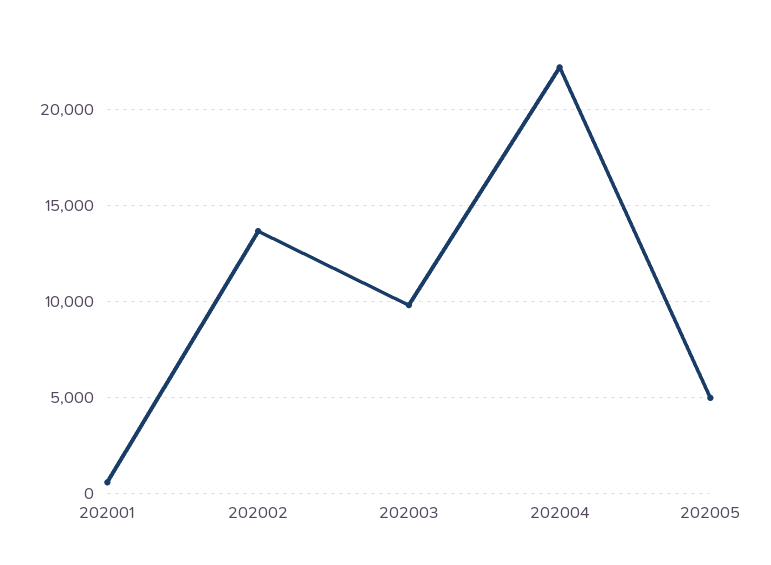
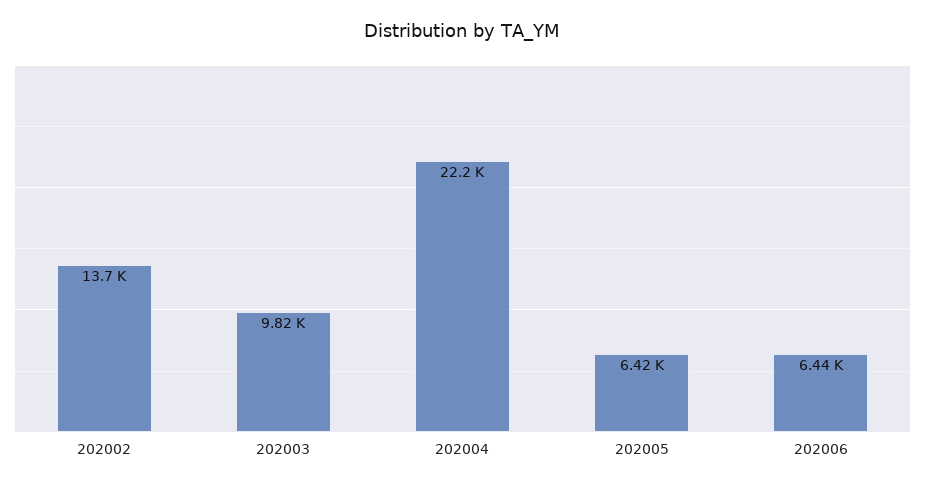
202001: 500 -> none
202005: 5000 -> 6420
202006: none -> 6440

